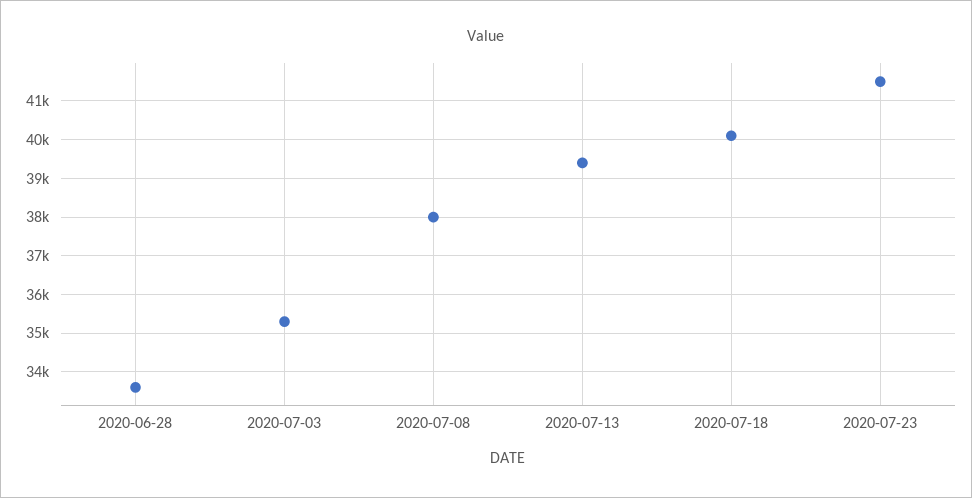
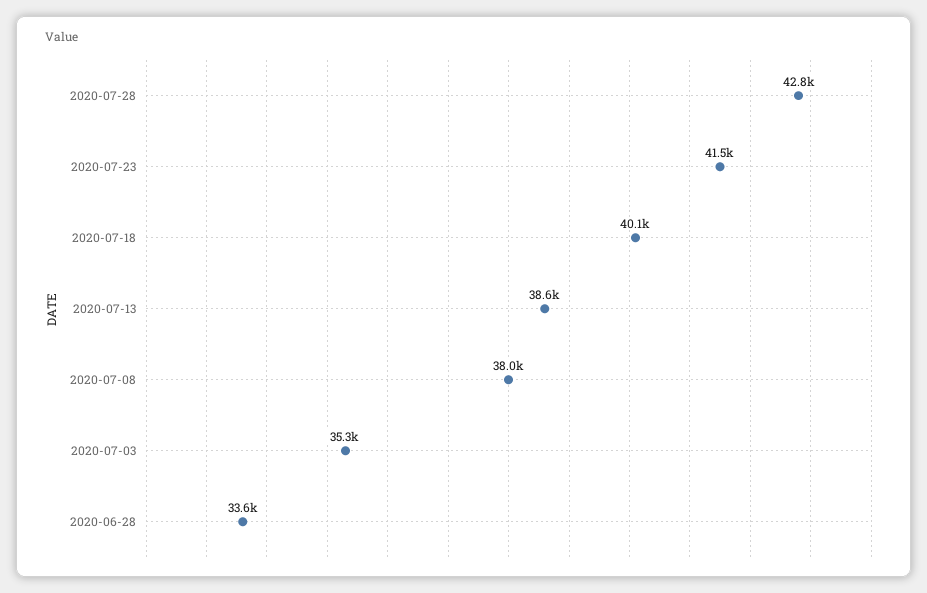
2020-07-13: 39400 -> 38600
2020-07-28: none -> 42800

